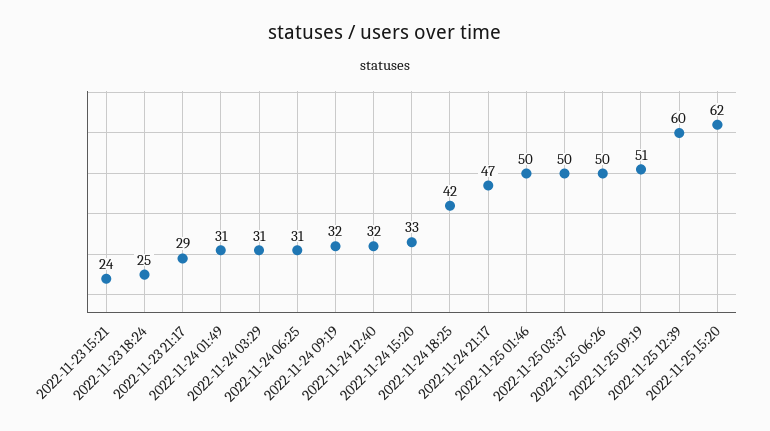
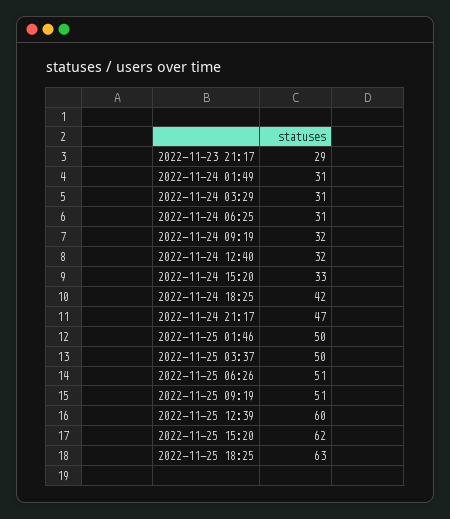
2022-11-23 15:21: 24 -> none
2022-11-23 18:24: 25 -> none
2022-11-25 06:26: 50 -> 51
2022-11-25 18:25: none -> 63

